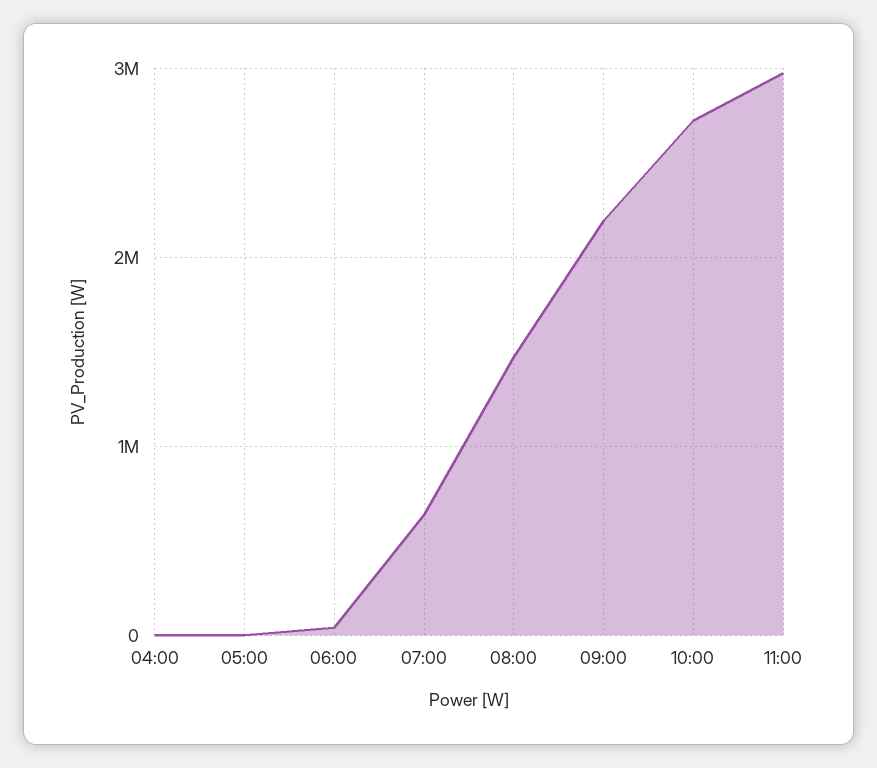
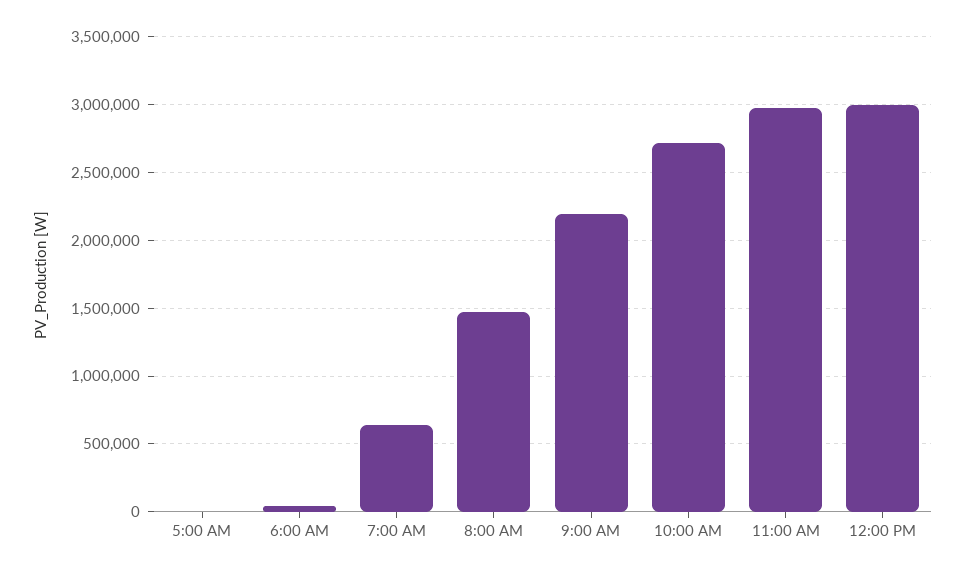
04:00: 0 -> none
12:00 PM: none -> 3000000

